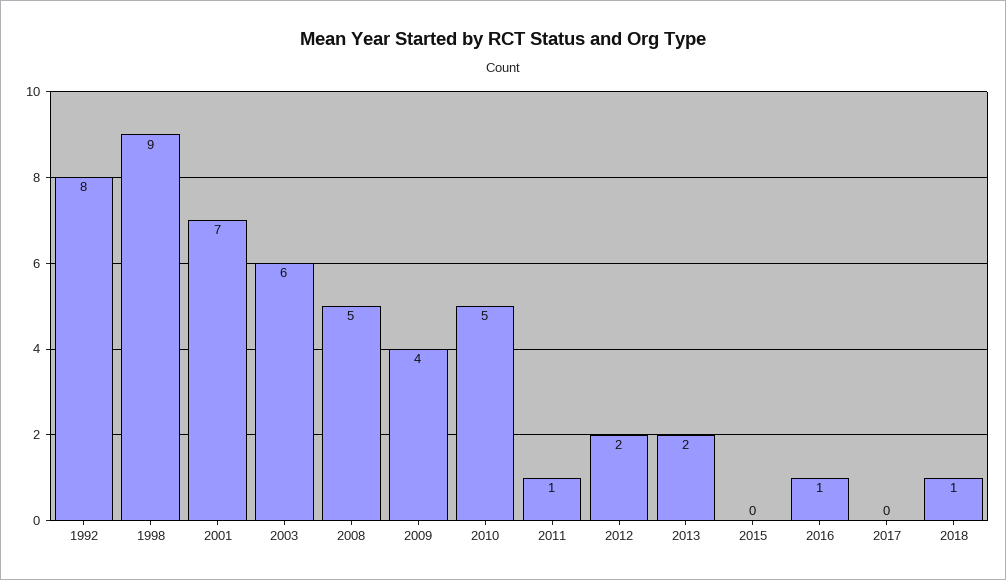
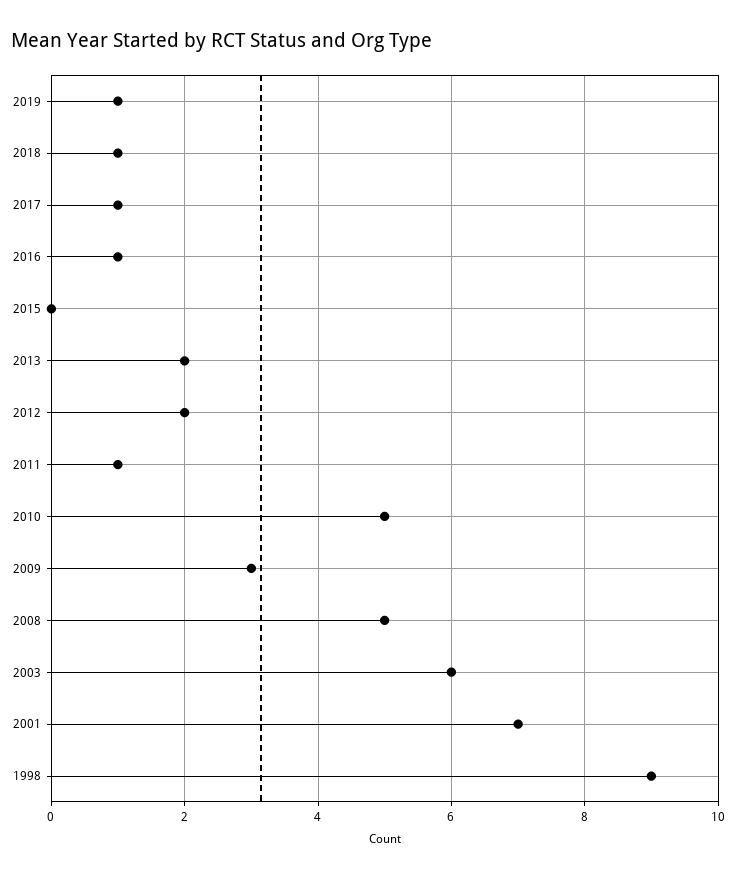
1992: 8 -> none
2009: 4 -> 3
2017: 0 -> 1
2019: none -> 1

